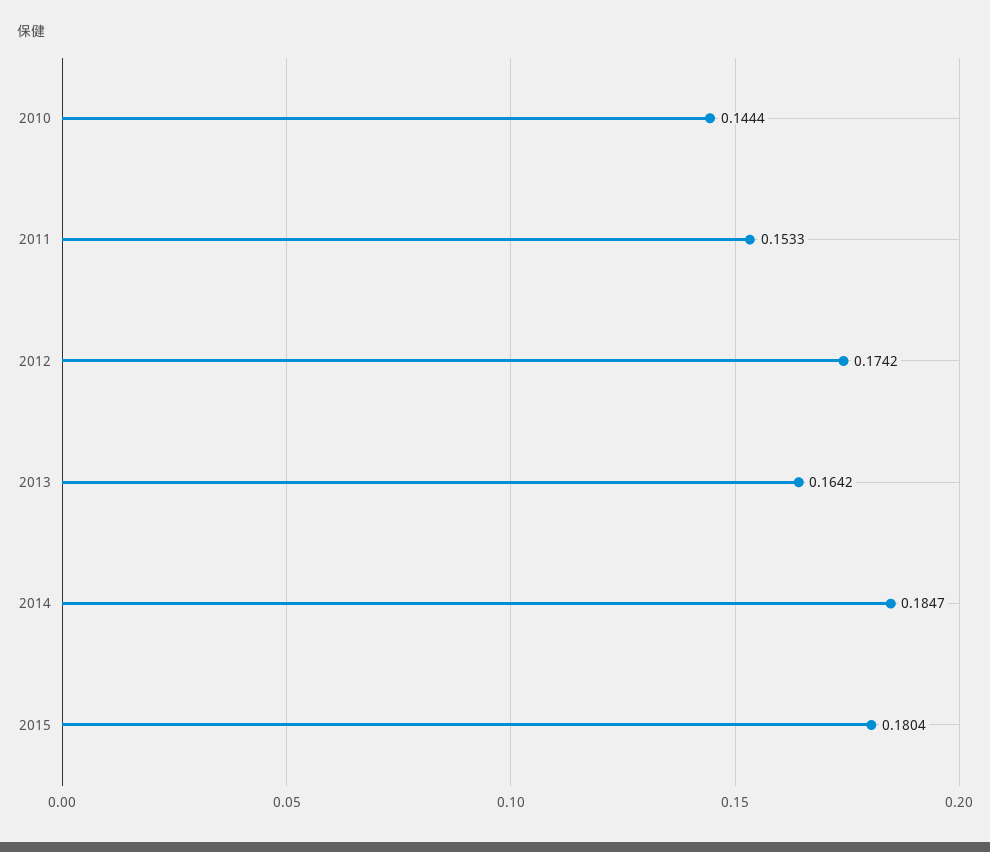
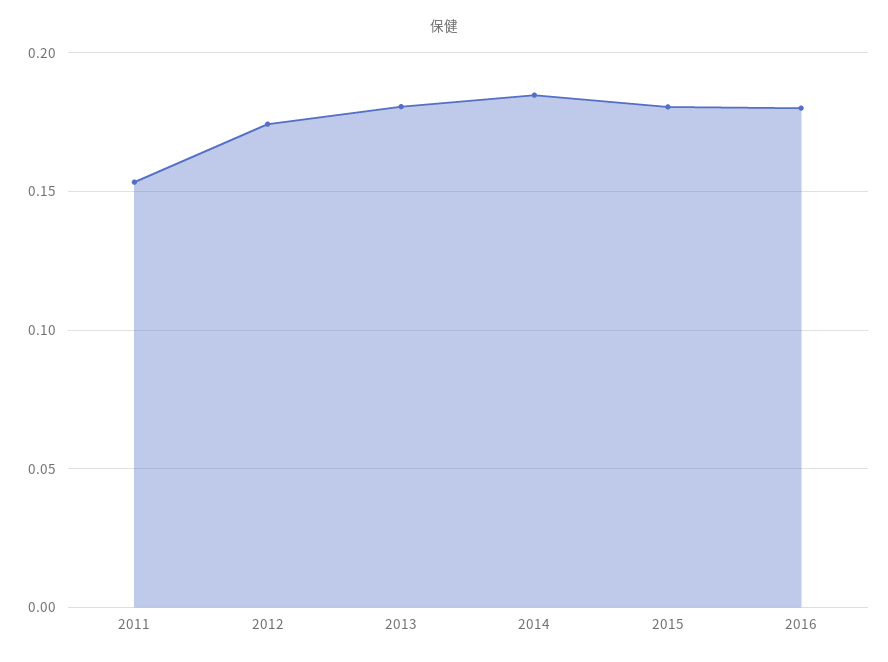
2010: 0.1444 -> none
2013: 0.1642 -> 0.18
2016: none -> 0.18

